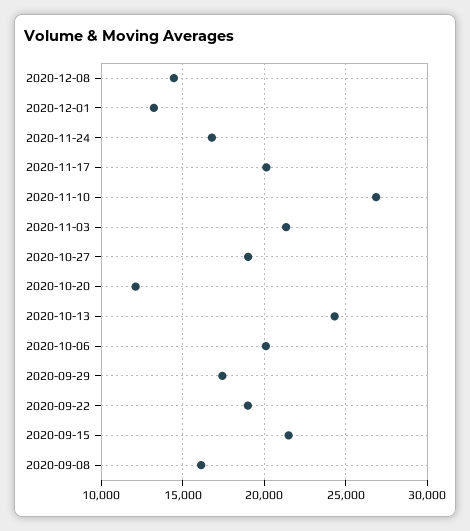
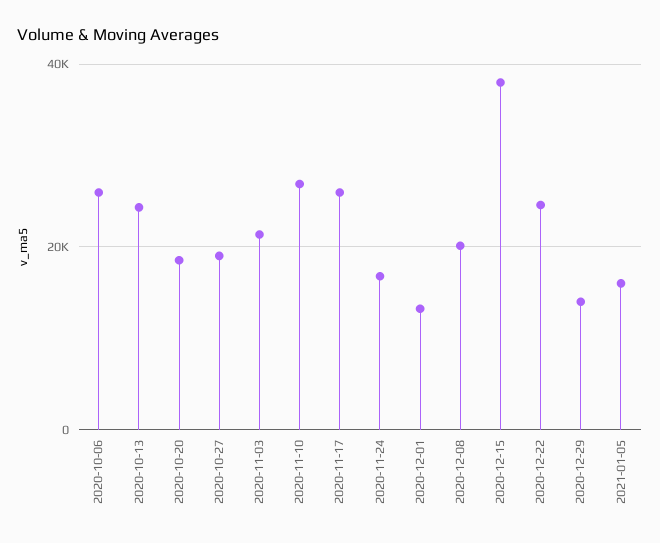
2020-12-08: 14500 -> 20000
2020-11-17: 20000 -> 26000
2020-10-20: 12000 -> 18000
2020-10-06: 20000 -> 26000
2020-09-29: 17500 -> none
2020-09-22: 19000 -> none
2020-09-15: 21500 -> none
2020-09-08: 16000 -> none
2020-12-15: none -> 38000
2020-12-22: none -> 24000
2020-12-29: none -> 14000
2021-01-05: none -> 16000

